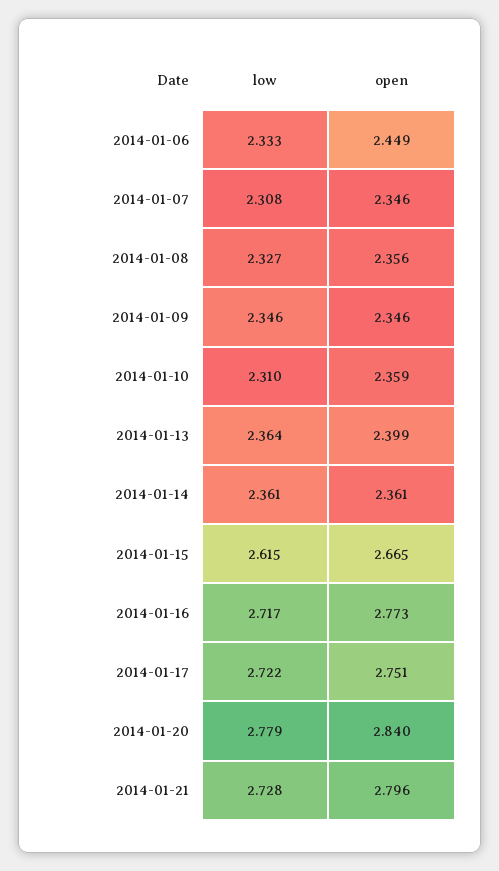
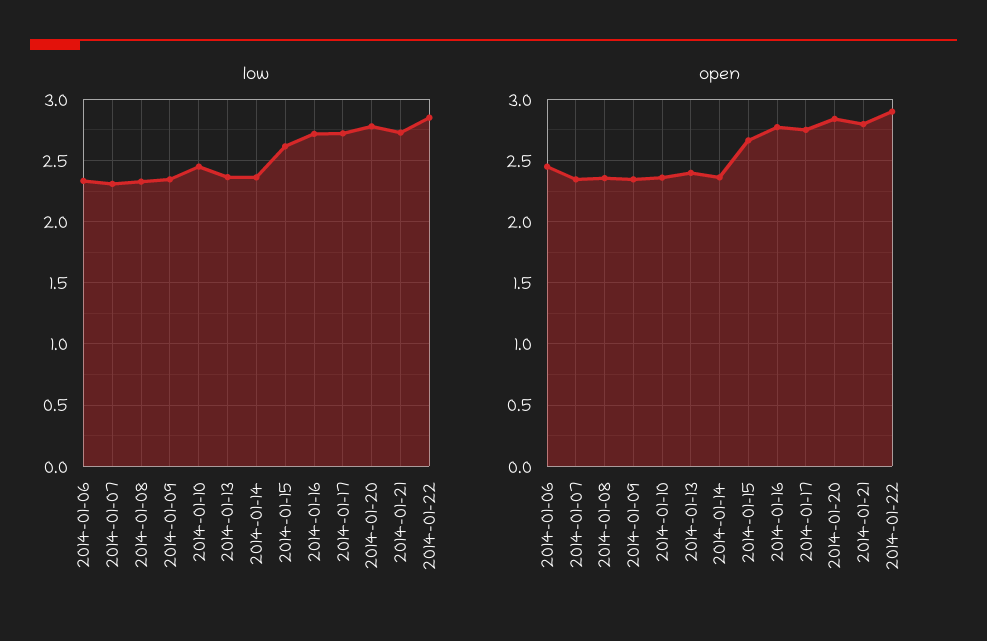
low, 2014-01-10: 2.31 -> 2.45
low, 2014-01-22: none -> 2.85
open, 2014-01-22: none -> 2.9

